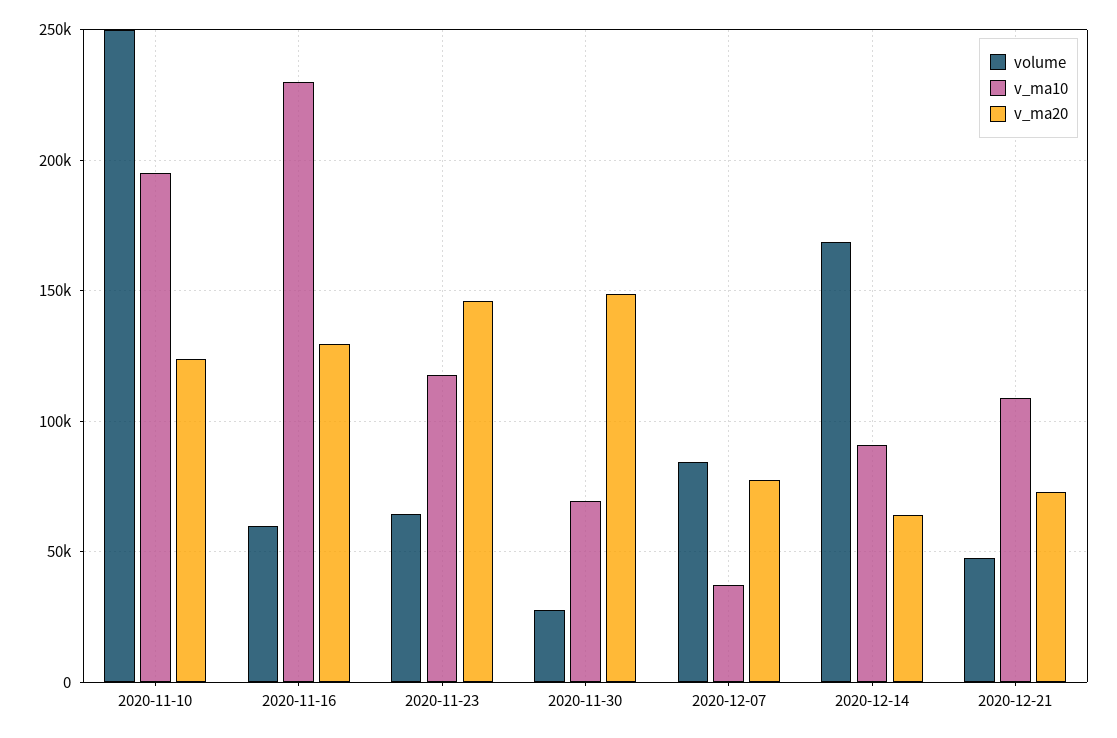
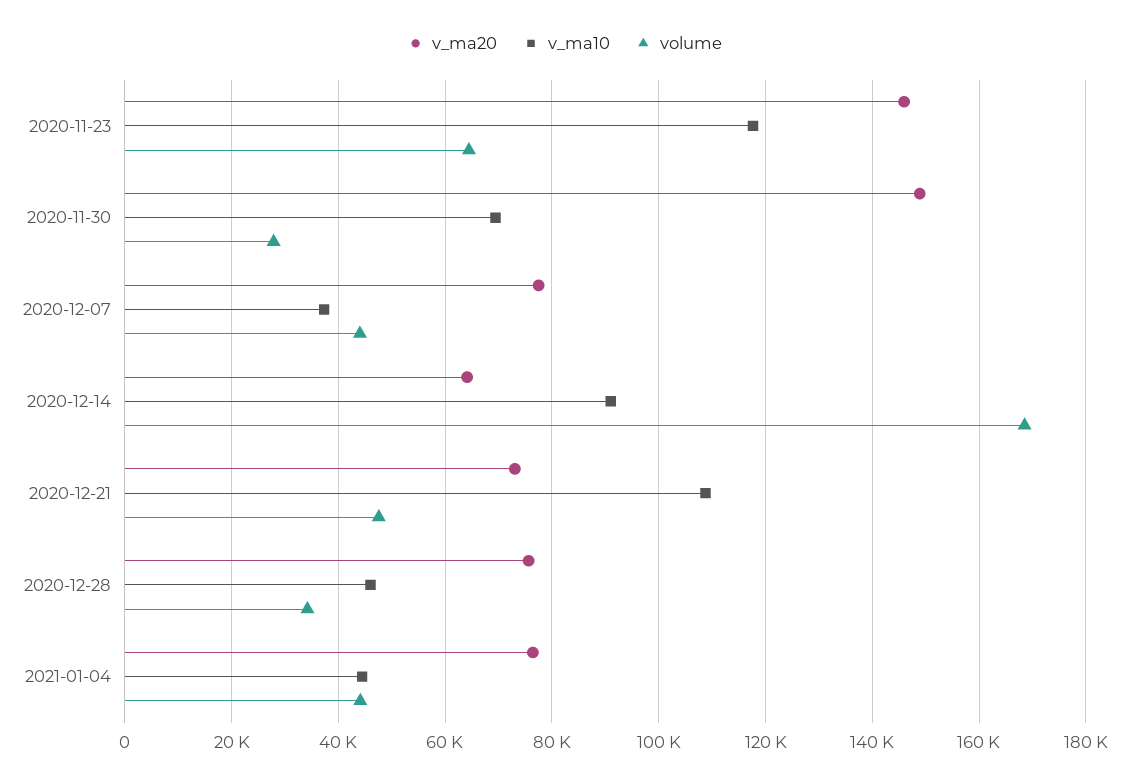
volume, 2020-11-10: 250000 -> none
v_ma10, 2020-11-10: 195000 -> none
v_ma20, 2020-11-10: 125000 -> none
volume, 2020-11-16: 60000 -> none
v_ma10, 2020-11-16: 230000 -> none
v_ma20, 2020-11-16: 130000 -> none
volume, 2020-12-07: 85000 -> 44000
v_ma20, 2020-12-28: none -> 76000
v_ma10, 2020-12-28: none -> 46000
volume, 2020-12-28: none -> 34000
v_ma20, 2021-01-04: none -> 76000
v_ma10, 2021-01-04: none -> 44000
volume, 2021-01-04: none -> 44000

